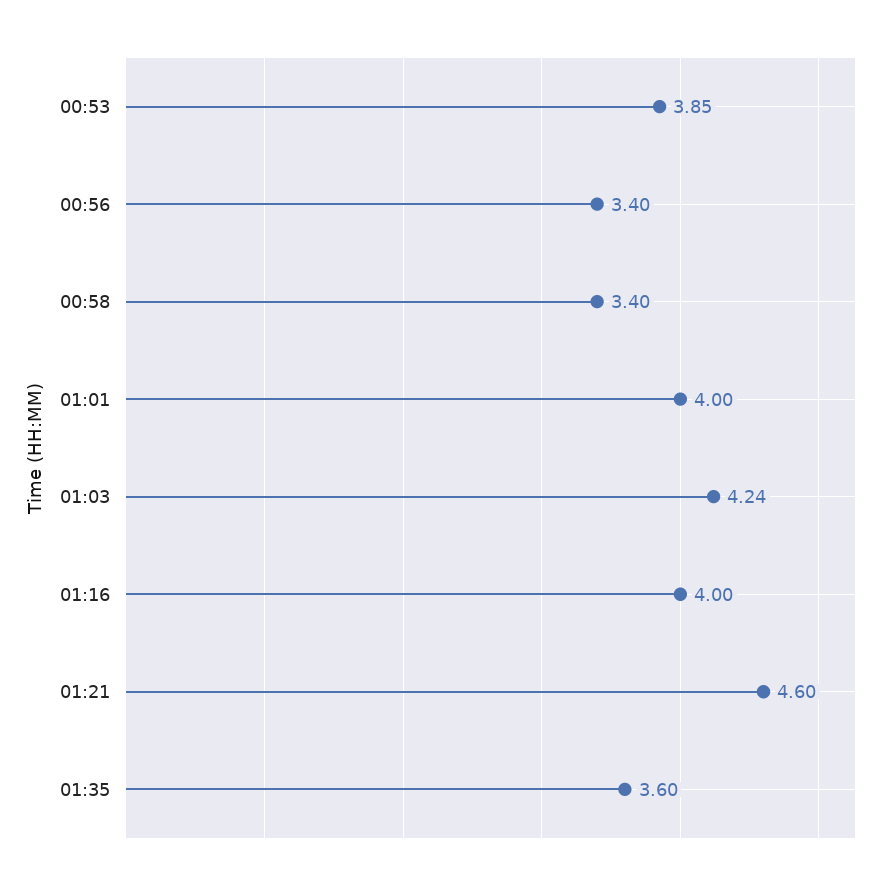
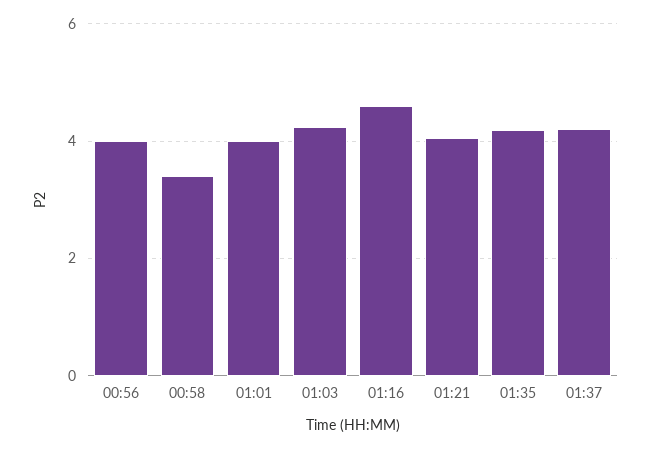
00:53: 3.85 -> none
00:56: 3.4 -> 4
01:16: 4 -> 4.6
01:21: 4.6 -> 4
01:35: 3.6 -> 4.2
01:37: none -> 4.2

